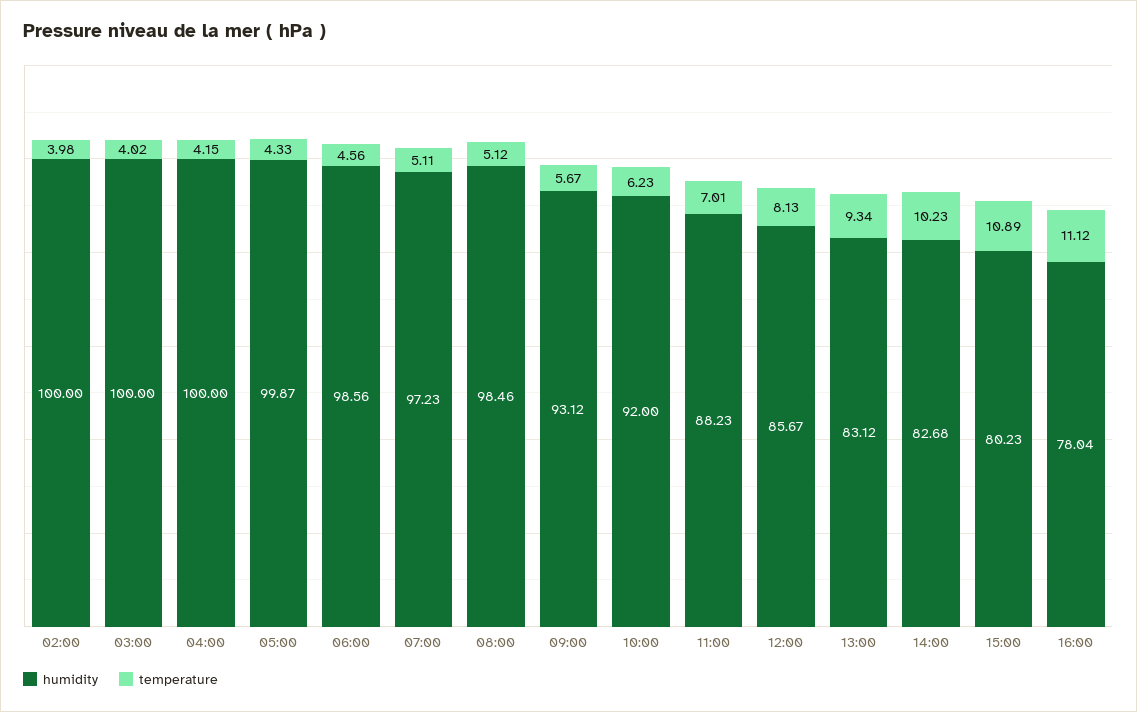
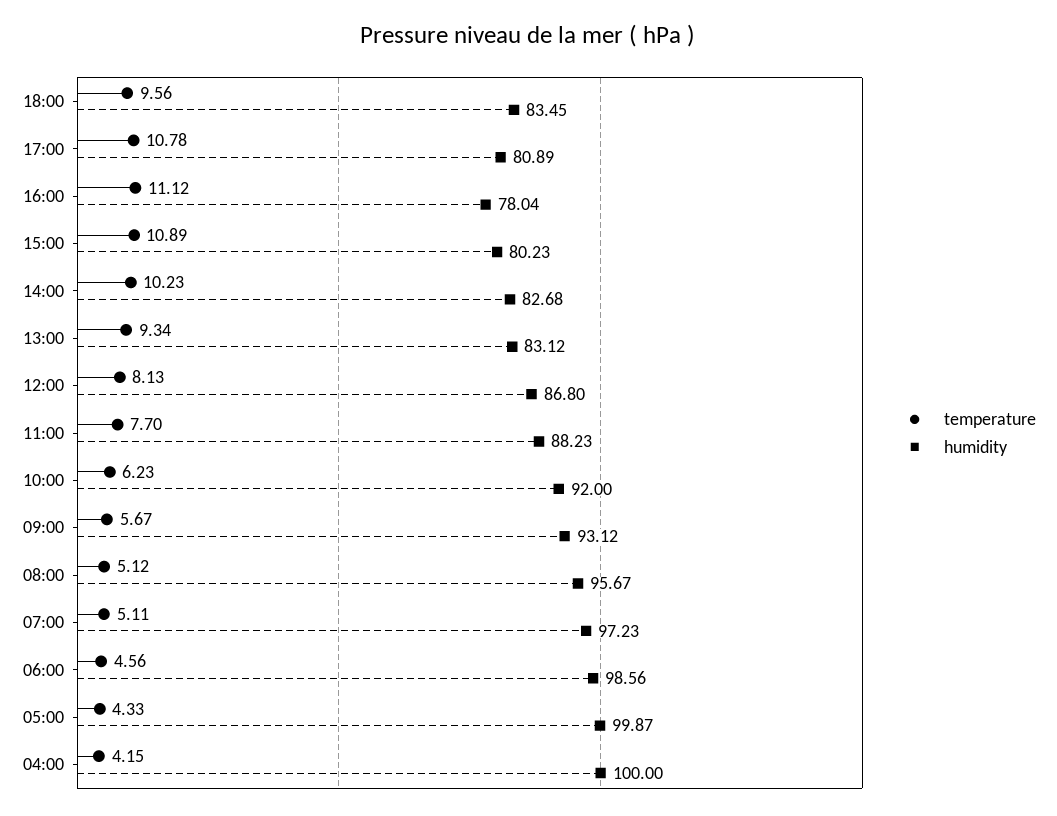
humidity, 02:00: 100 -> none
temperature, 02:00: 3.98 -> none
humidity, 03:00: 100 -> none
temperature, 03:00: 4.02 -> none
humidity, 08:00: 98.46 -> 95.67
temperature, 11:00: 7.01 -> 7.7
humidity, 12:00: 85.67 -> 86.8
temperature, 18:00: none -> 9.56
humidity, 18:00: none -> 83.45
temperature, 17:00: none -> 10.78
humidity, 17:00: none -> 80.89

